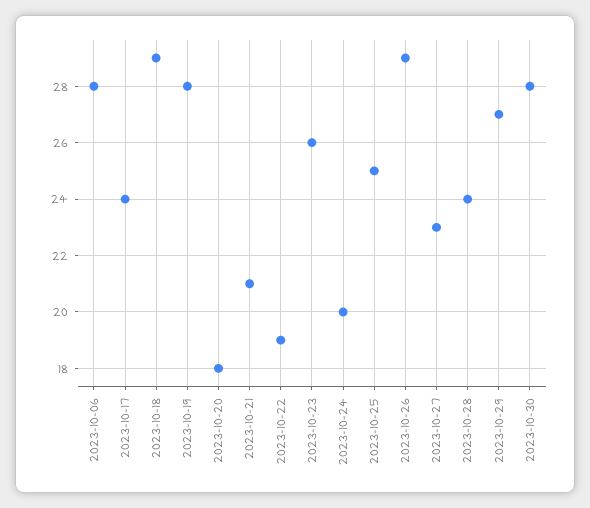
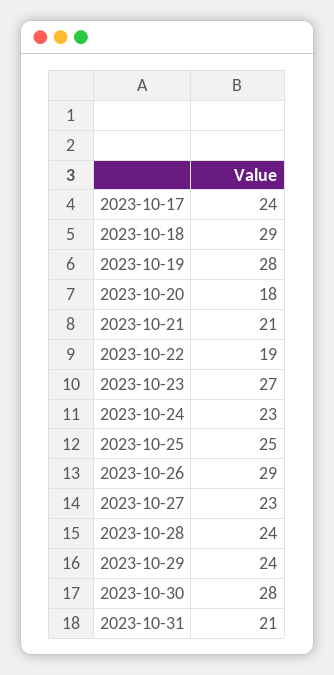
2023-10-06: 28 -> none
2023-10-23: 26 -> 27
2023-10-24: 20 -> 23
2023-10-29: 27 -> 24
2023-10-31: none -> 21

